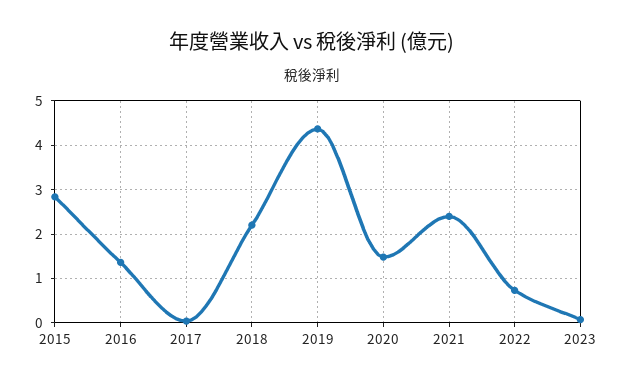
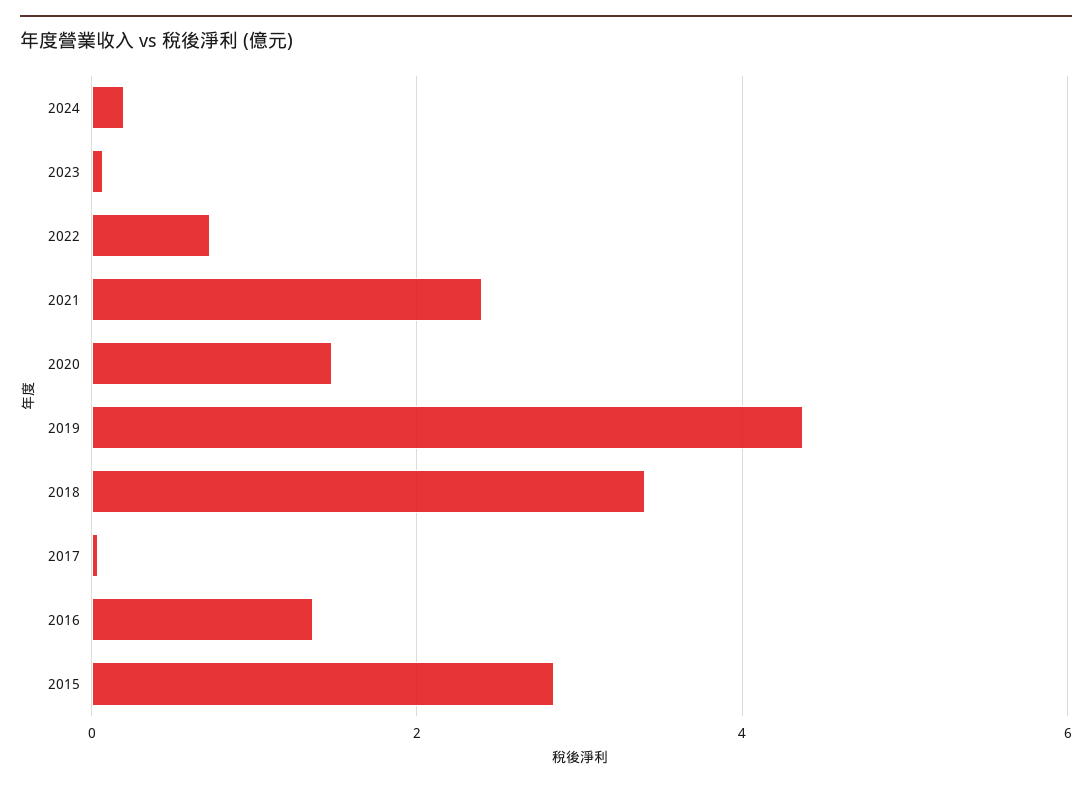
2018: 2.2 -> 3.4
2024: none -> 0.2

